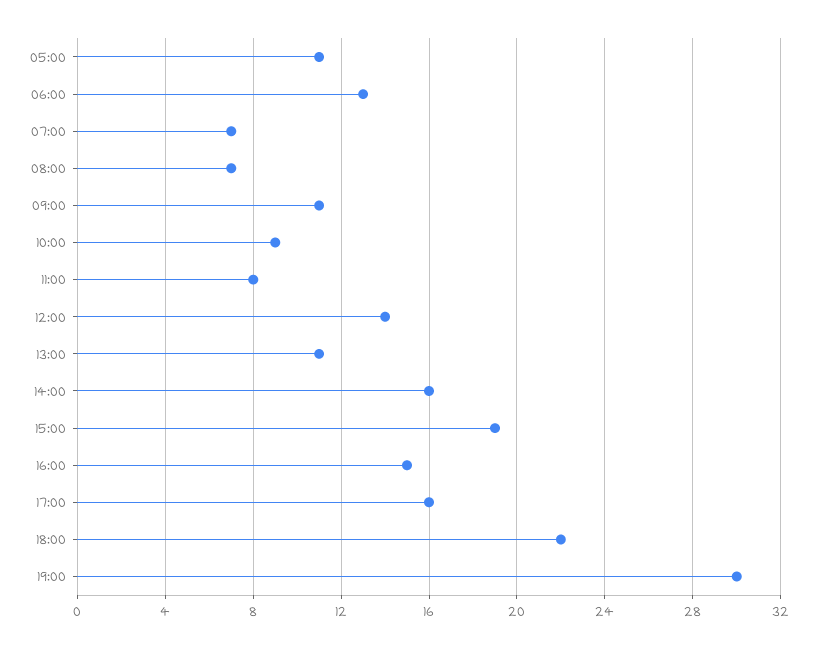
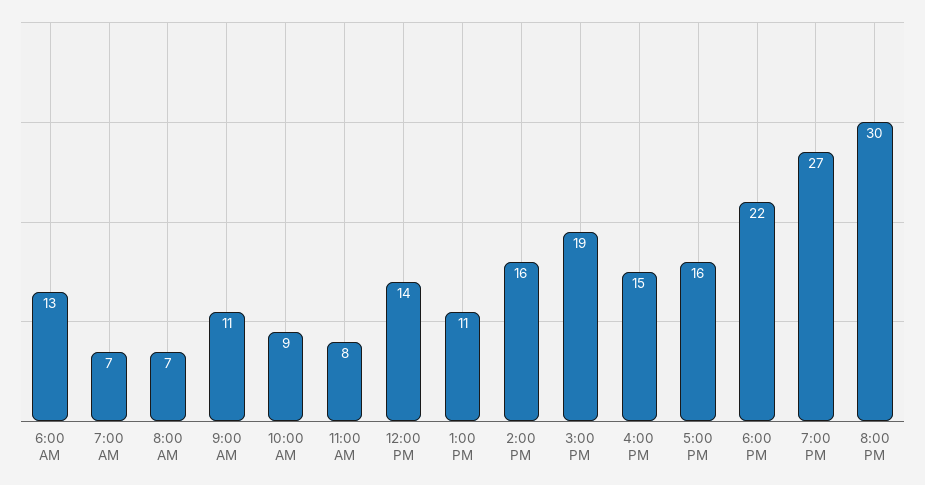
05:00: 11 -> none
19:00: 30 -> 27
8:00 PM: none -> 30

